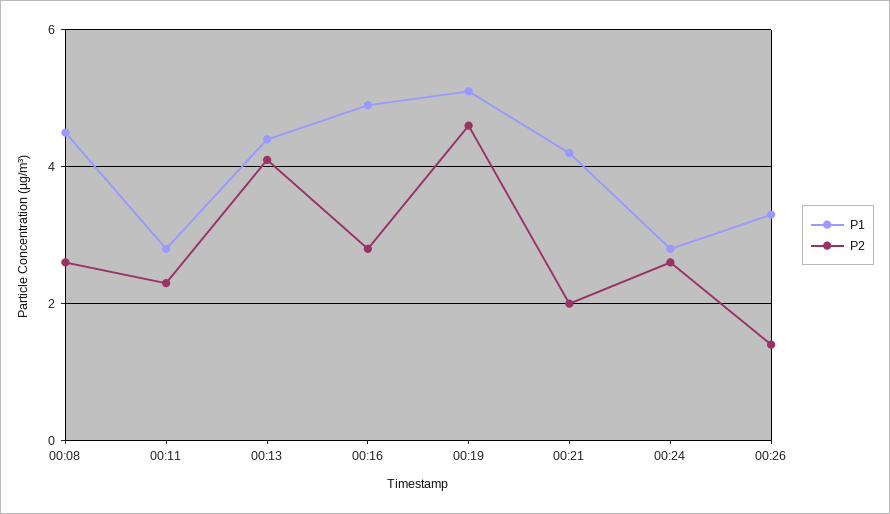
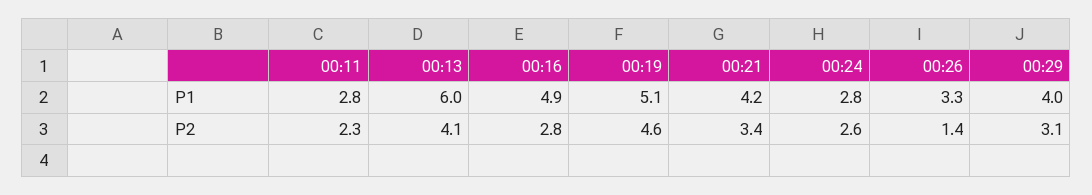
P1, 00:08: 4.5 -> none
P2, 00:08: 2.5 -> none
P1, 00:13: 4.5 -> 6
P2, 00:21: 2 -> 3.4
P1, 00:29: none -> 4
P2, 00:29: none -> 3.1

